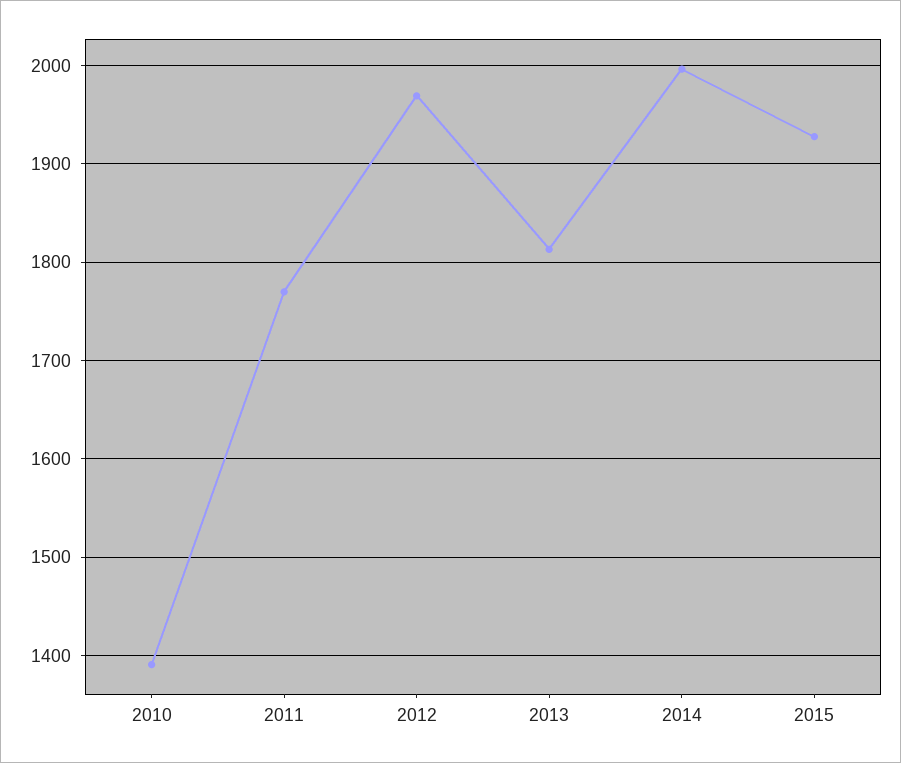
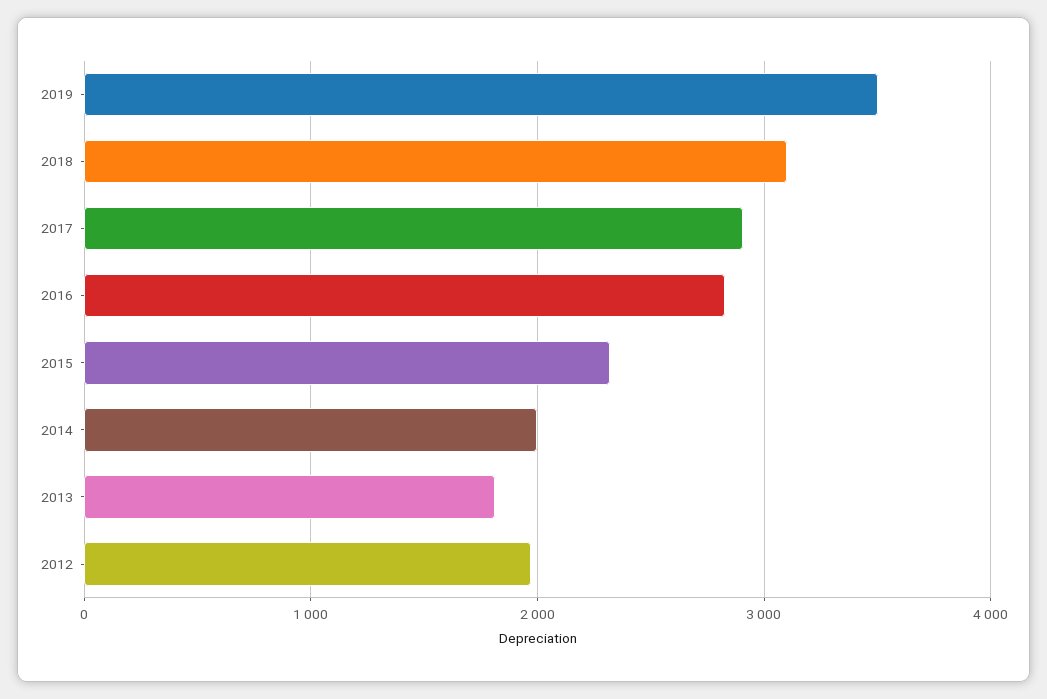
2010: 1390 -> none
2011: 1770 -> none
2015: 1930 -> 2300
2019: none -> 3500
2018: none -> 3100
2017: none -> 2900
2016: none -> 2800

